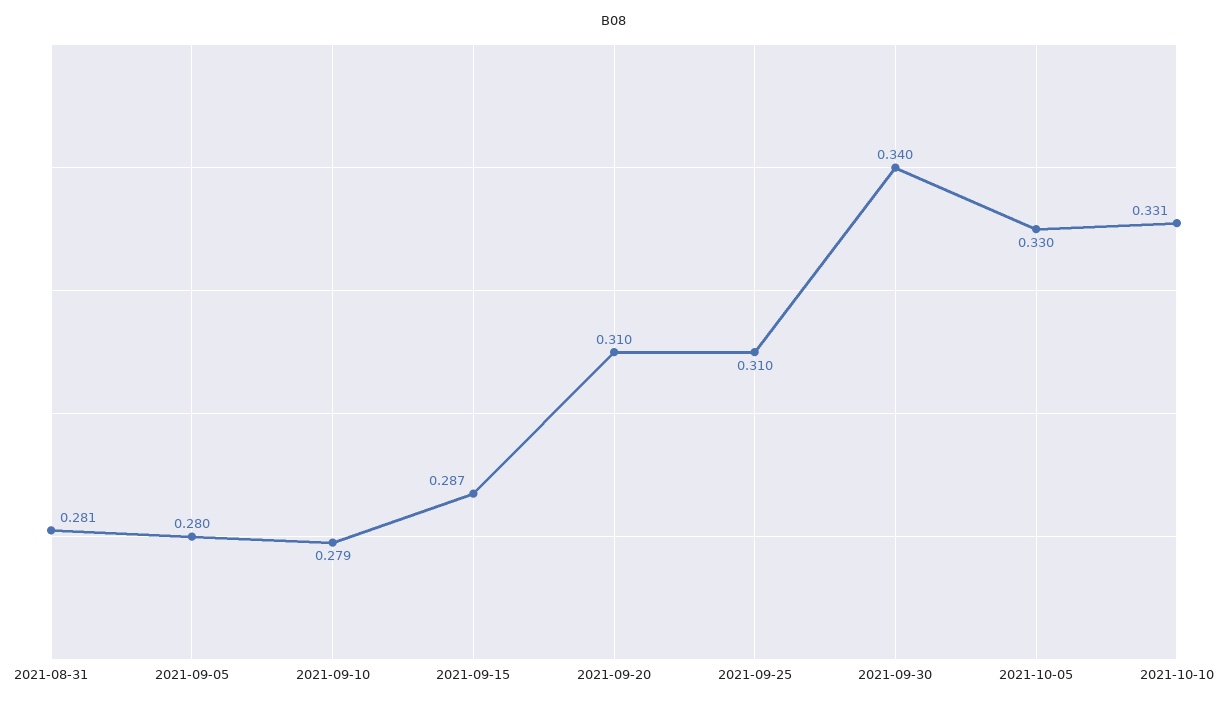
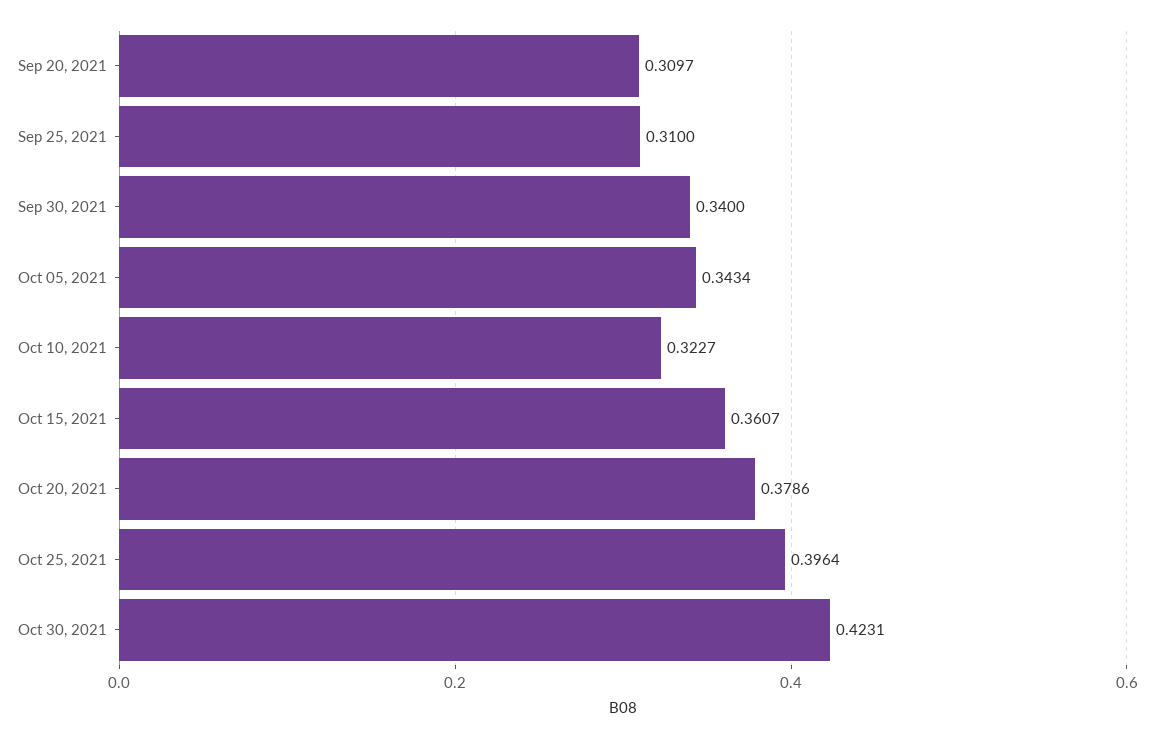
2021-08-31: 0.281 -> none
2021-09-05: 0.28 -> none
2021-09-10: 0.279 -> none
2021-09-15: 0.287 -> none
2021-10-05: 0.33 -> 0.3434
2021-10-10: 0.331 -> 0.3227
Oct 15, 2021: none -> 0.3607
Oct 20, 2021: none -> 0.3786
Oct 25, 2021: none -> 0.3964
Oct 30, 2021: none -> 0.4231

